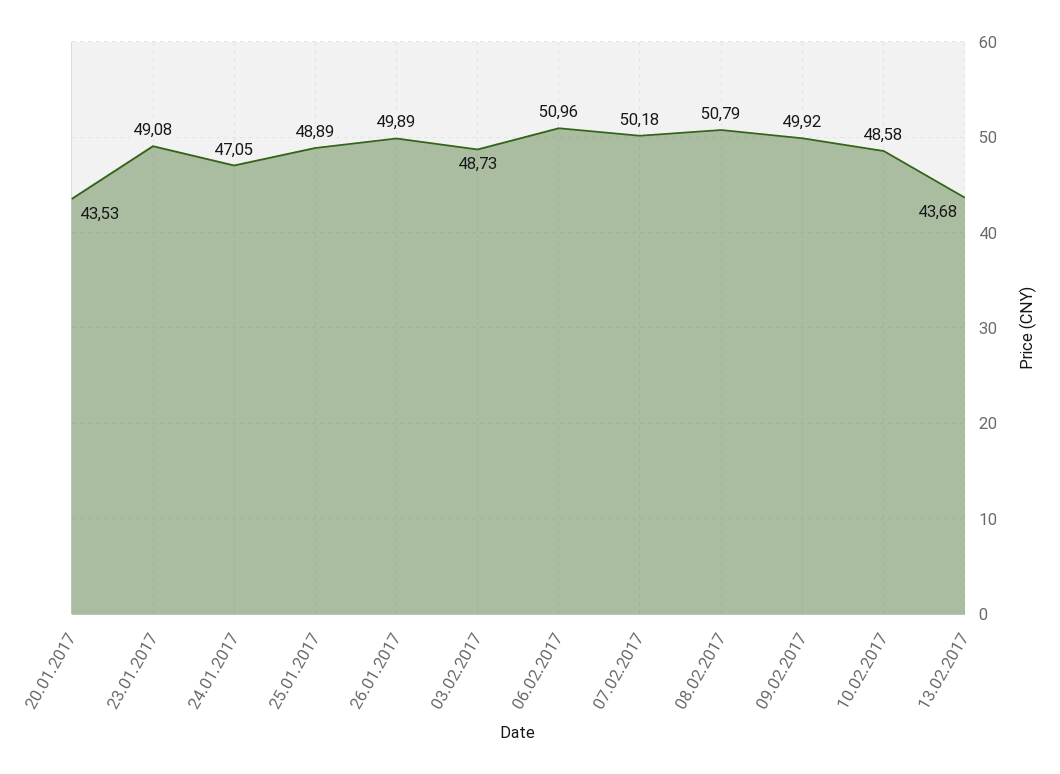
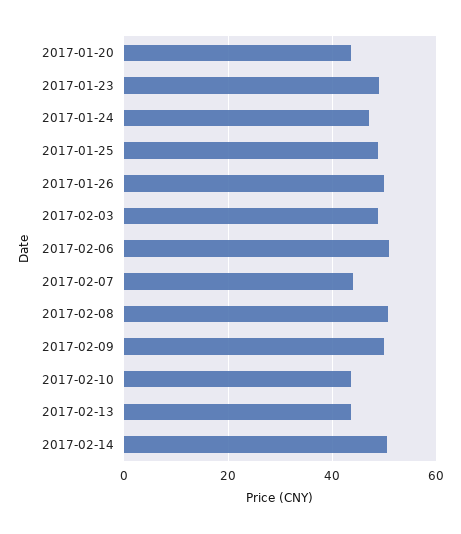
07.02.2017: 50.18 -> 44
10.02.2017: 48.58 -> 44
2017-02-14: none -> 50

